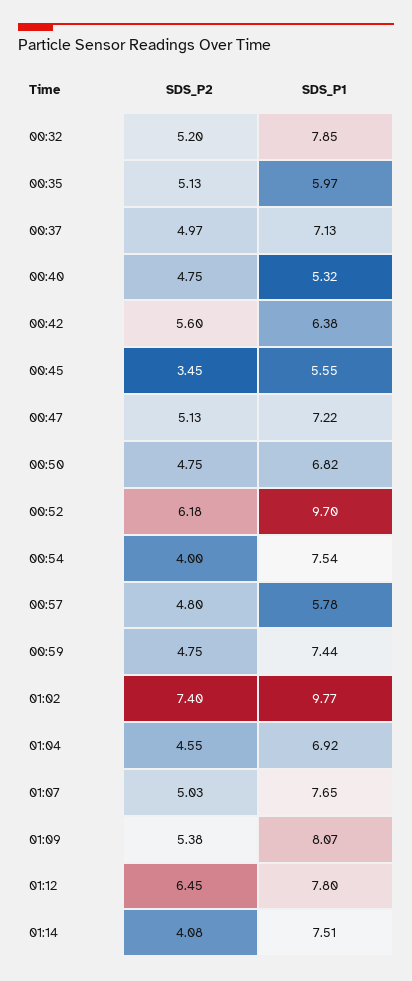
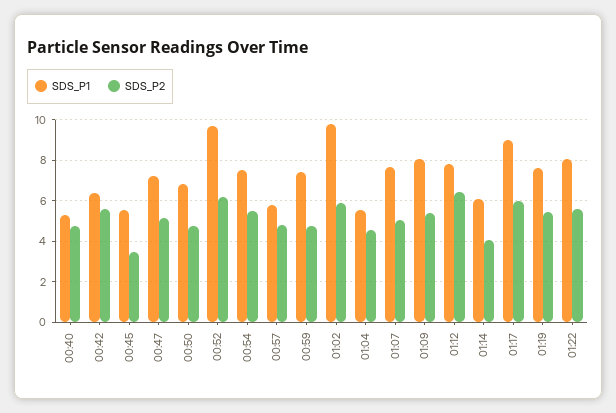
SDS_P2, 00:32: 5.2 -> none
SDS_P1, 00:32: 7.85 -> none
SDS_P2, 00:35: 5.13 -> none
SDS_P1, 00:35: 5.97 -> none
SDS_P2, 00:37: 4.97 -> none
SDS_P1, 00:37: 7.13 -> none
SDS_P2, 00:54: 4 -> 5.5
SDS_P2, 01:02: 7.4 -> 6
SDS_P1, 01:04: 6.92 -> 5.5
SDS_P1, 01:14: 7.51 -> 6
SDS_P1, 01:17: none -> 9
SDS_P2, 01:17: none -> 6
SDS_P1, 01:19: none -> 7.5
SDS_P2, 01:19: none -> 5.5
SDS_P1, 01:22: none -> 8
SDS_P2, 01:22: none -> 5.5

